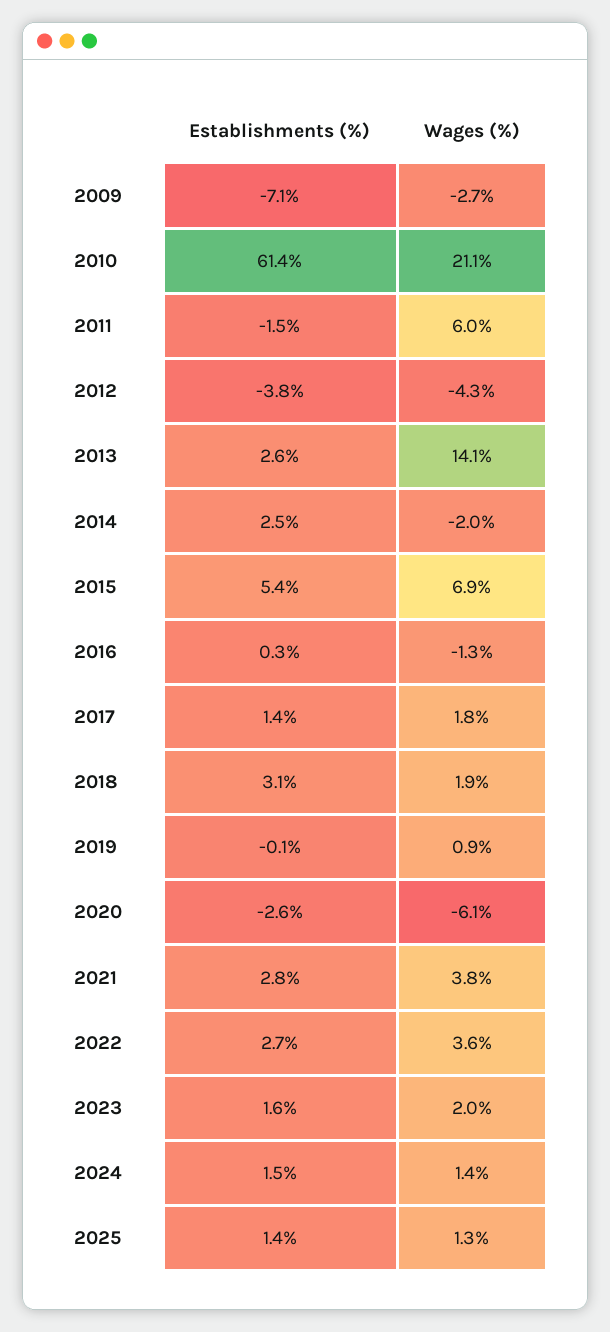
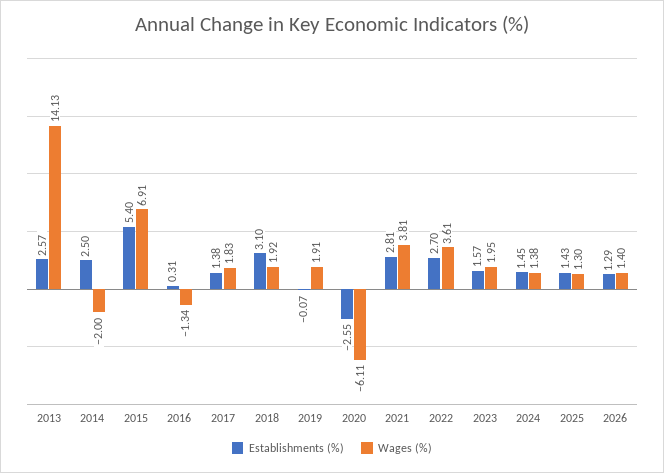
Establishments (%), 2009: -7.1 -> none
Wages (%), 2009: -2.7 -> none
Establishments (%), 2010: 61.4 -> none
Wages (%), 2010: 21.1 -> none
Establishments (%), 2011: -1.5 -> none
Wages (%), 2011: 6 -> none
Establishments (%), 2012: -3.8 -> none
Wages (%), 2012: -4.3 -> none
Wages (%), 2019: 0.9 -> 1.91
Establishments (%), 2026: none -> 1.29
Wages (%), 2026: none -> 1.4

